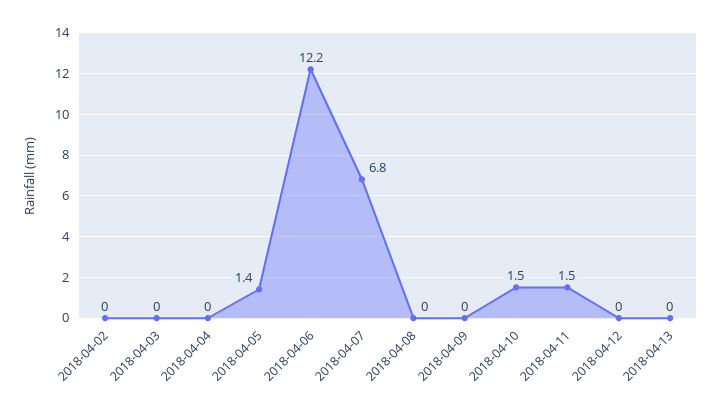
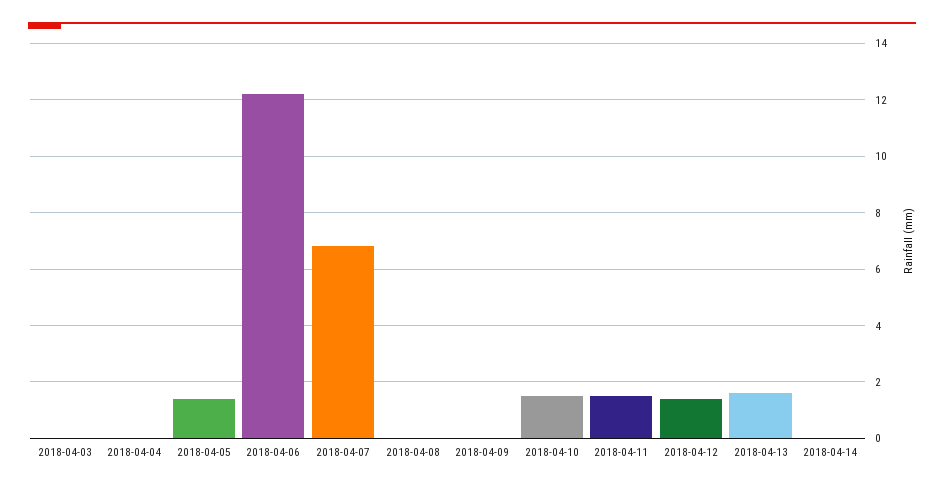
2018-04-02: 0 -> none
2018-04-12: 0 -> 1.5
2018-04-13: 0 -> 1.5
2018-04-14: none -> 0

